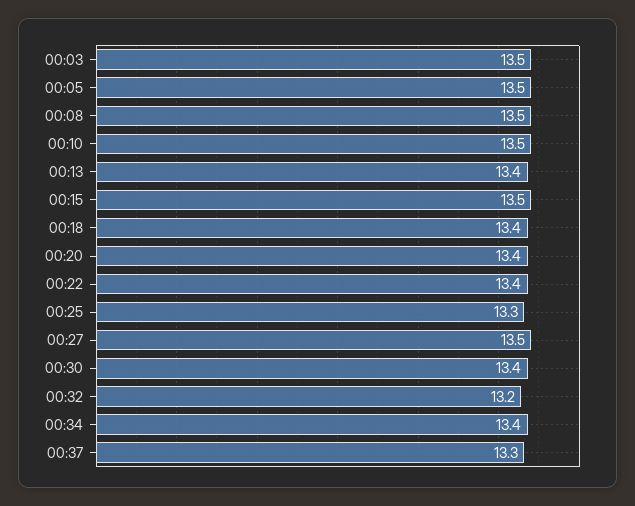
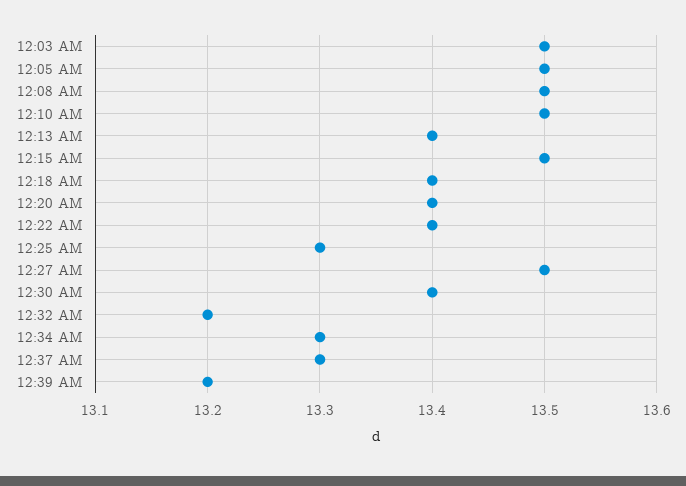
00:34: 13.4 -> 13.3
12:39 AM: none -> 13.2

